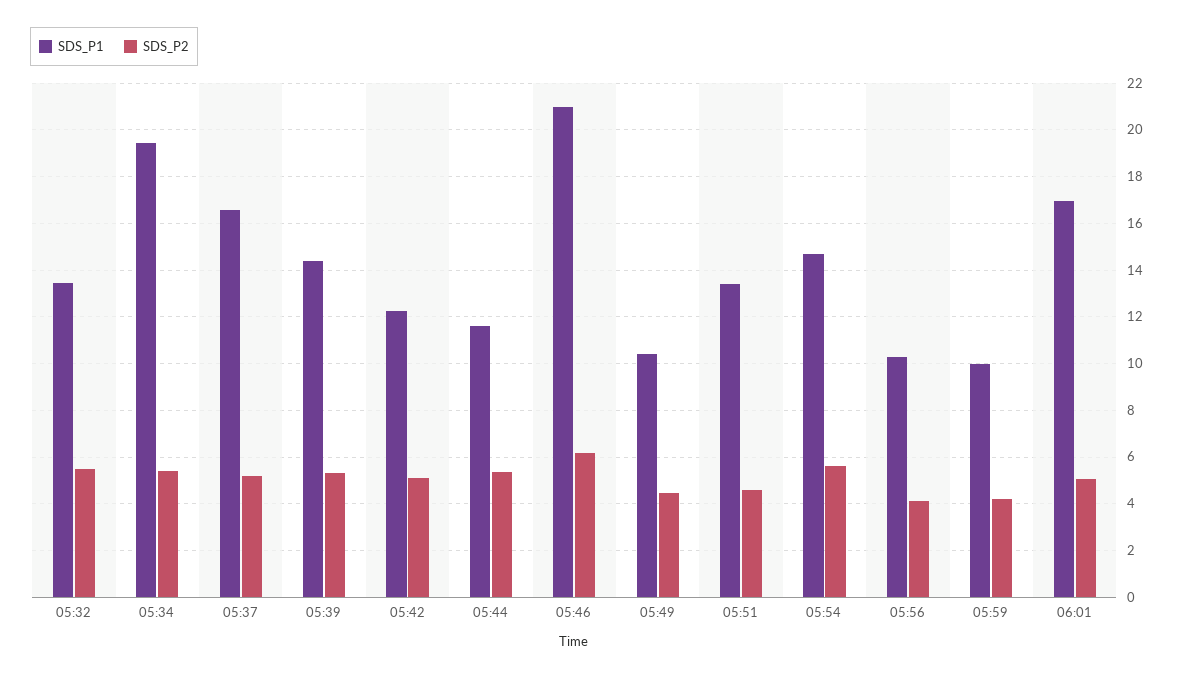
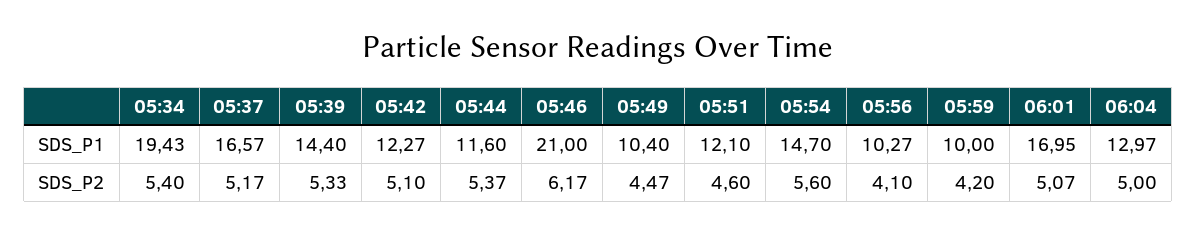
SDS_P1, 05:32: 13.5 -> none
SDS_P2, 05:32: 5.5 -> none
SDS_P1, 05:51: 13.5 -> 12.1
SDS_P1, 06:04: none -> 12.97
SDS_P2, 06:04: none -> 5

